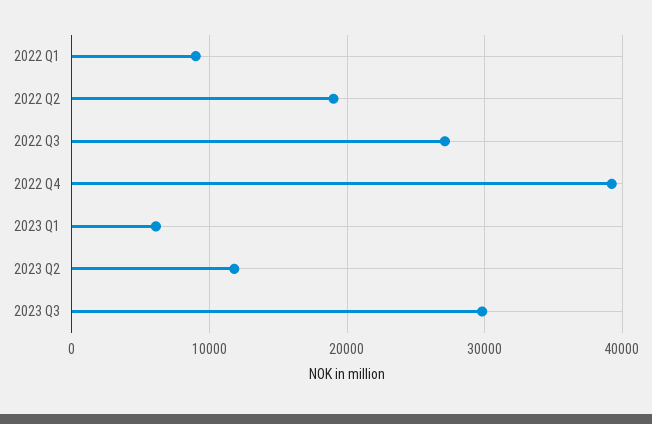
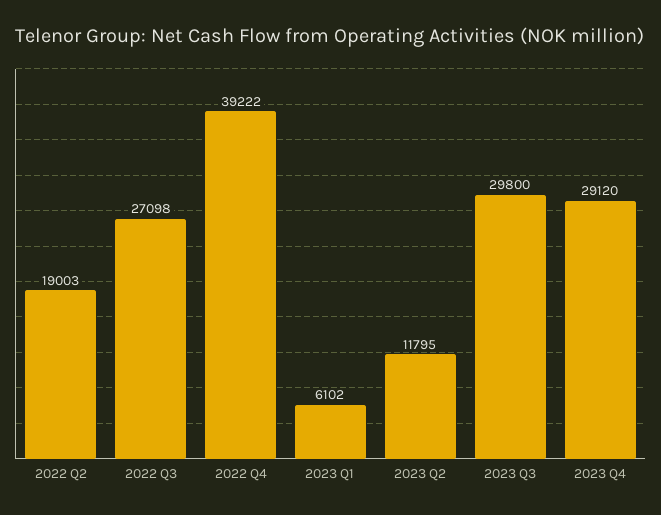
2022 Q1: 9000 -> none
2023 Q4: none -> 29120

